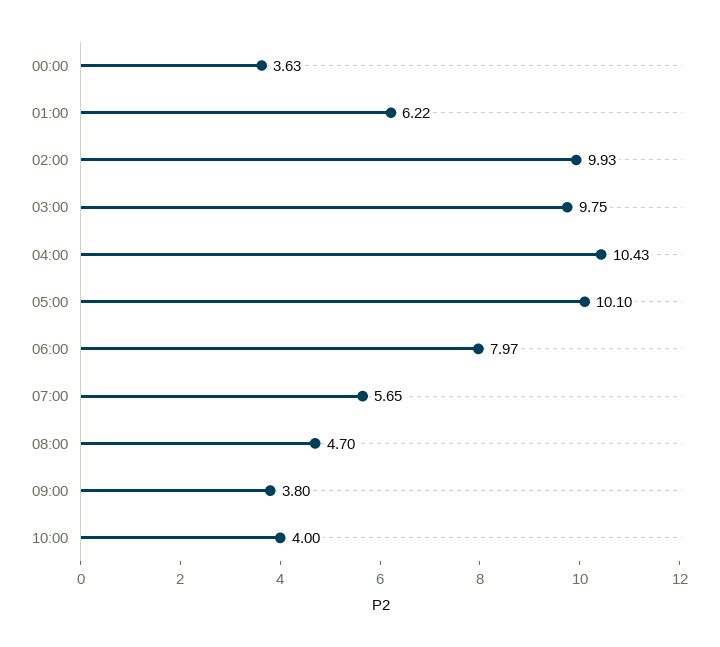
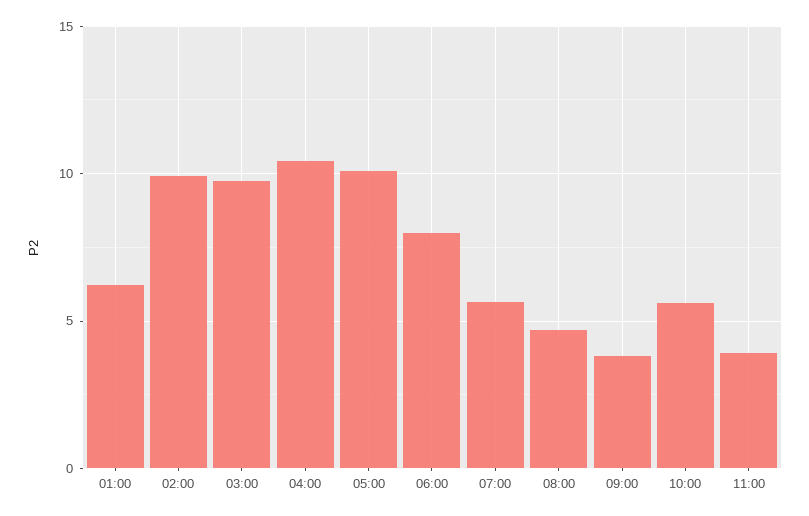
00:00: 3.63 -> none
10:00: 4 -> 5.5
11:00: none -> 4

